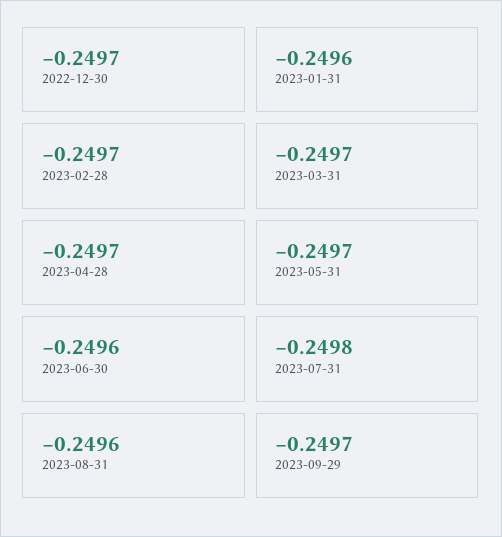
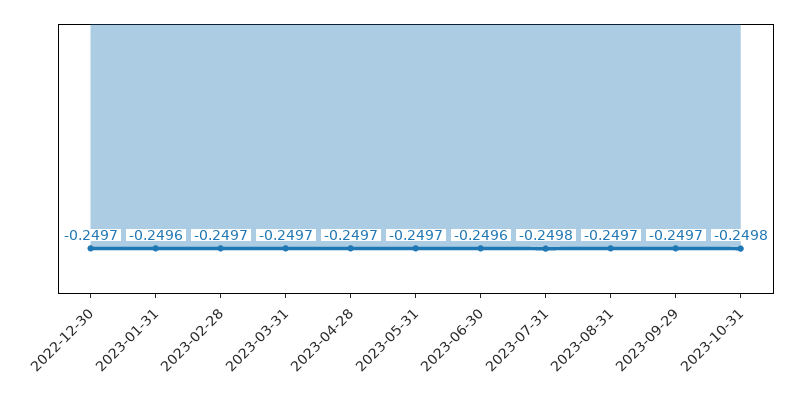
2023-08-31: -0.2496 -> -0.2497
2023-10-31: none -> -0.2498

